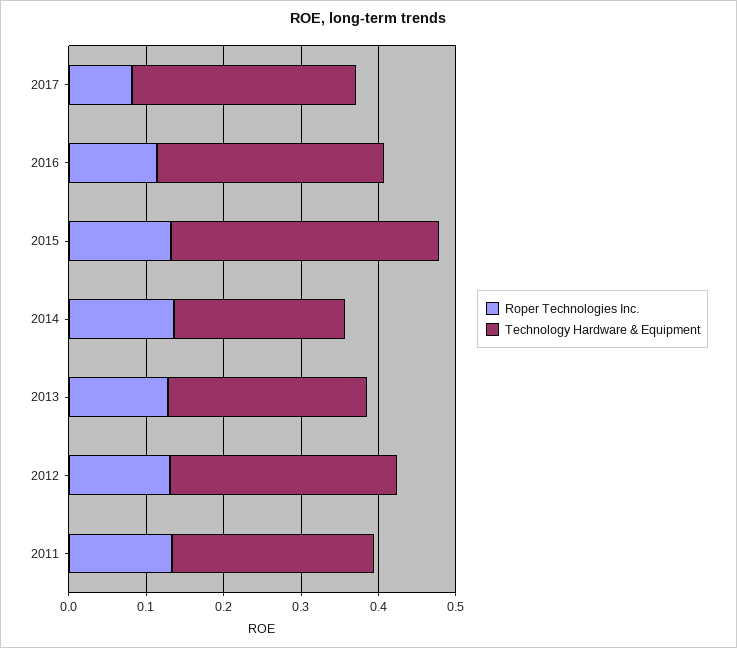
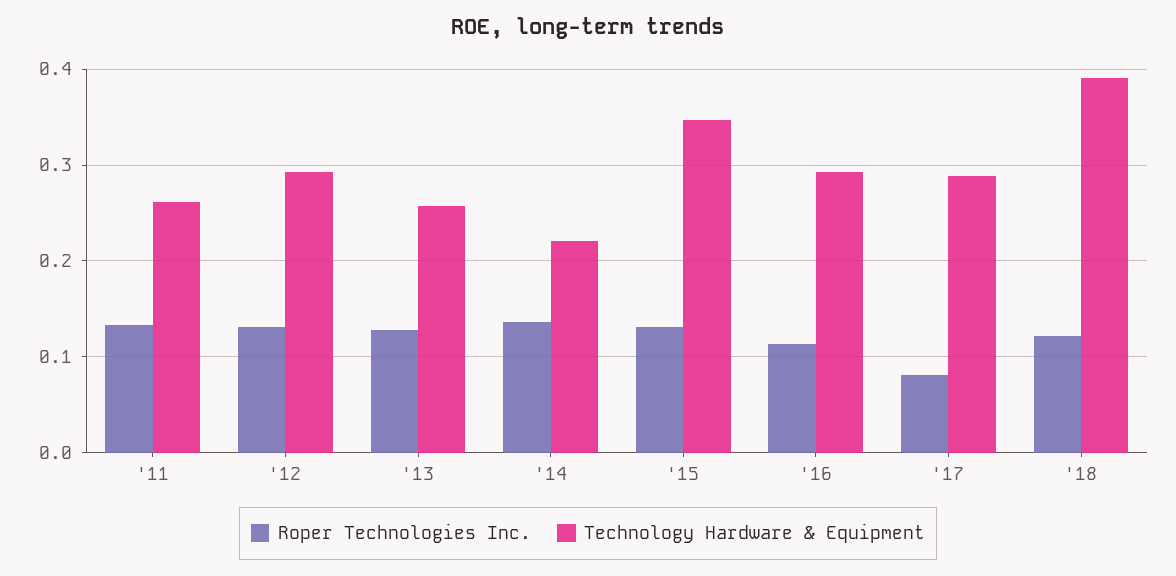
Roper Technologies Inc., '18: none -> 0.12
Technology Hardware & Equipment, '18: none -> 0.39

